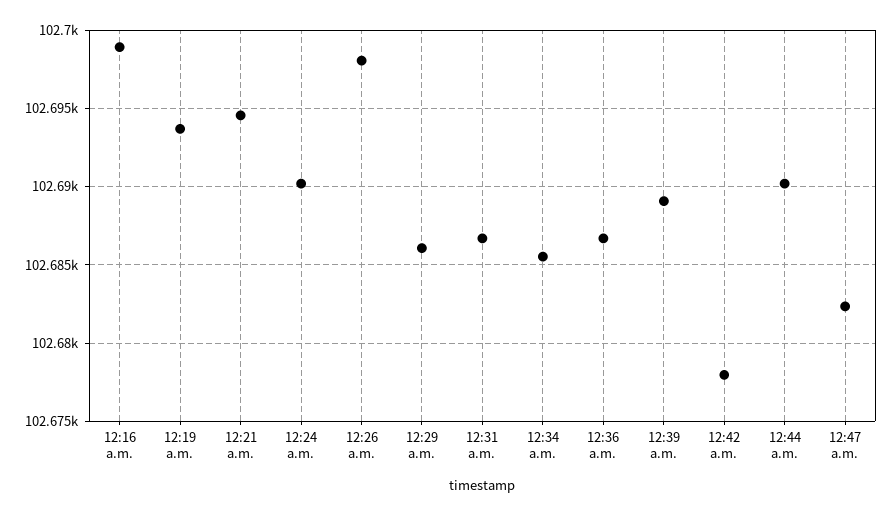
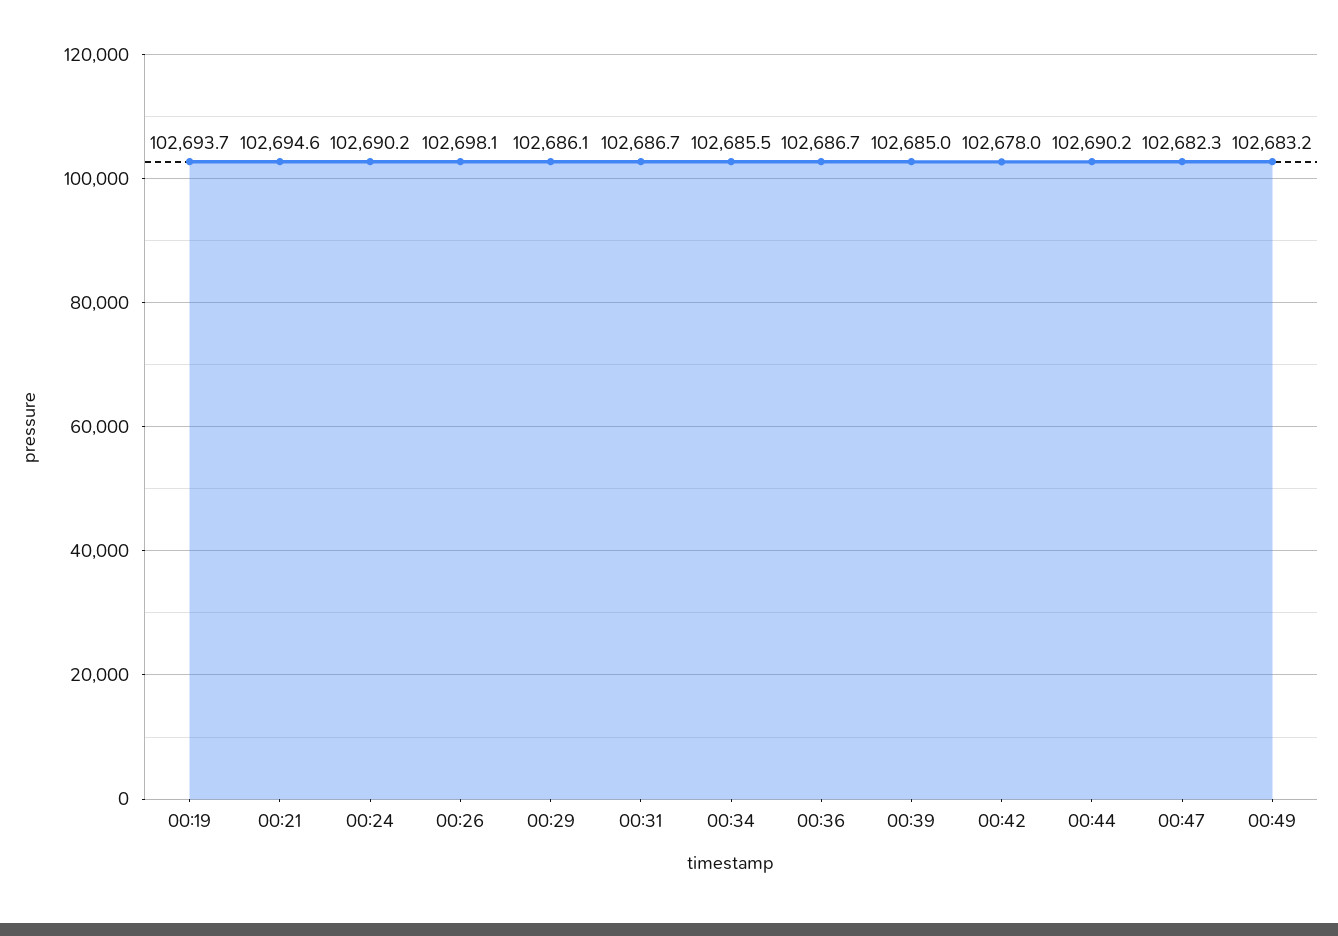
12:16 a.m.: 102699 -> none
12:39 a.m.: 102689 -> 102685
00:49: none -> 102683.2

